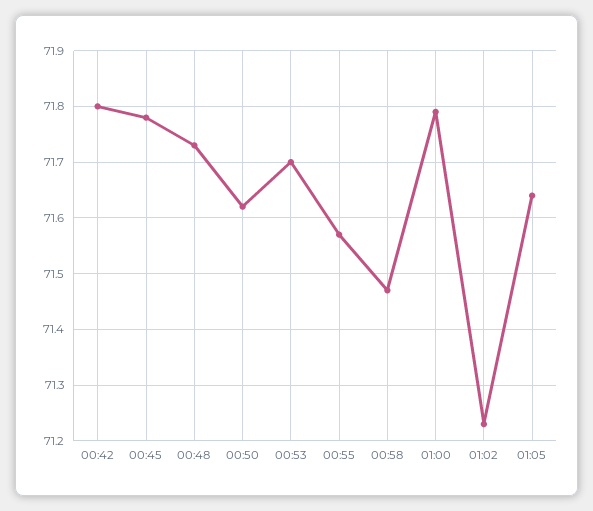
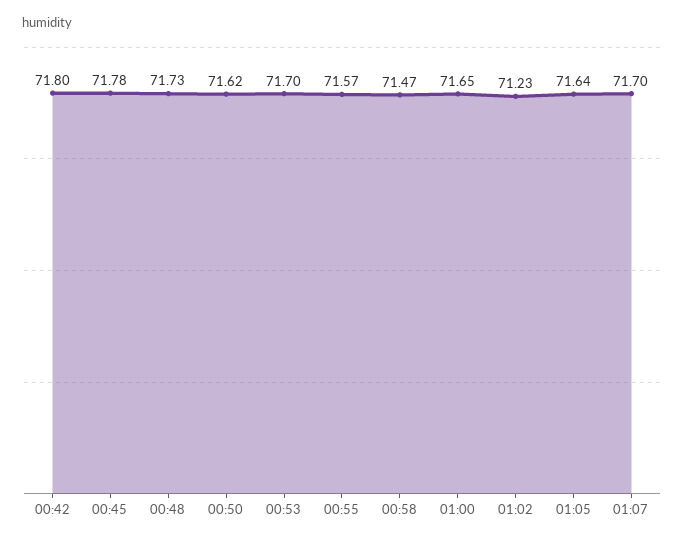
01:00: 71.8 -> 71.65
01:07: none -> 71.7

